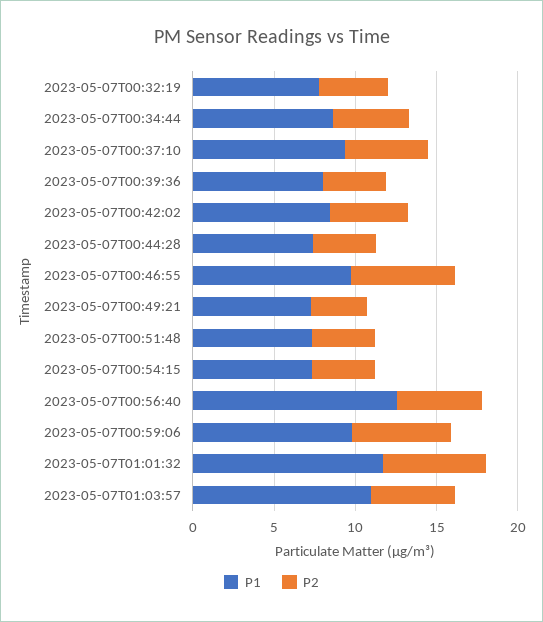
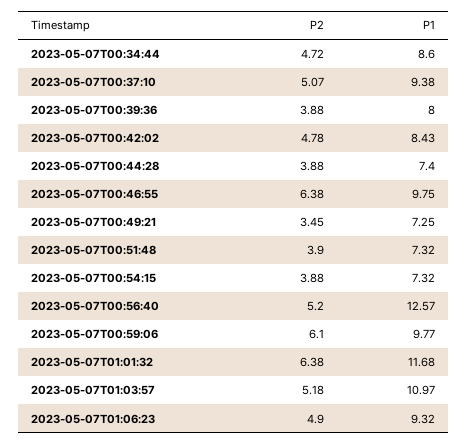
P1, 2023-05-07T00:32:19: 8 -> none
P2, 2023-05-07T00:32:19: 4 -> none
P2, 2023-05-07T01:06:23: none -> 4.9
P1, 2023-05-07T01:06:23: none -> 9.32

